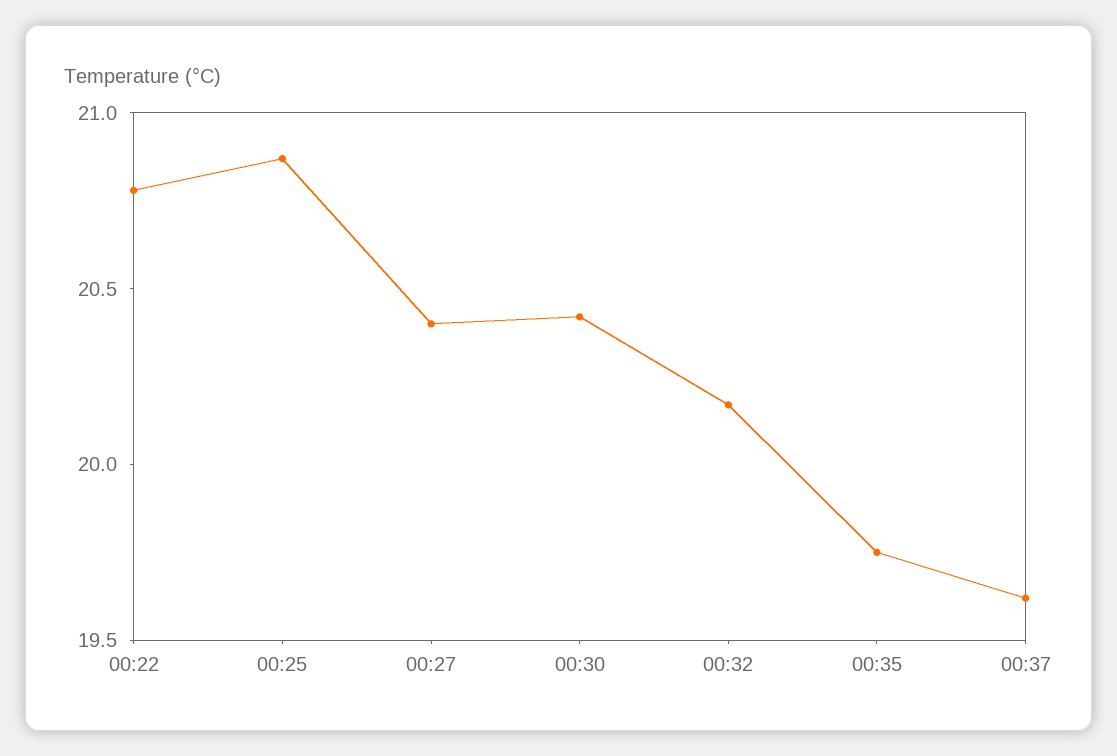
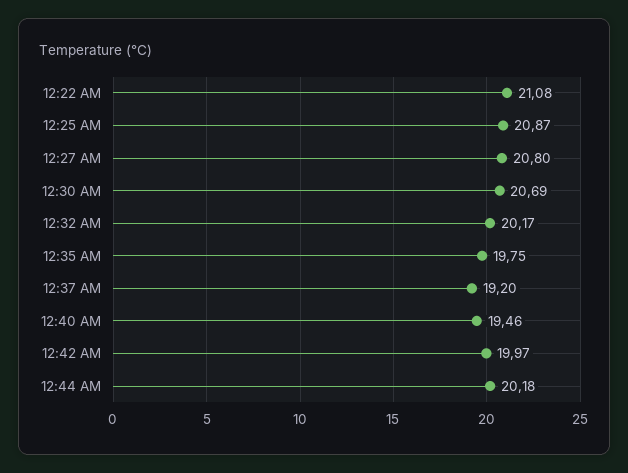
00:22: 20.8 -> 21.08
00:27: 20.4 -> 20.8
00:30: 20.4 -> 20.69
00:37: 19.6 -> 19.2
12:40 AM: none -> 19.46
12:42 AM: none -> 19.97
12:44 AM: none -> 20.18

